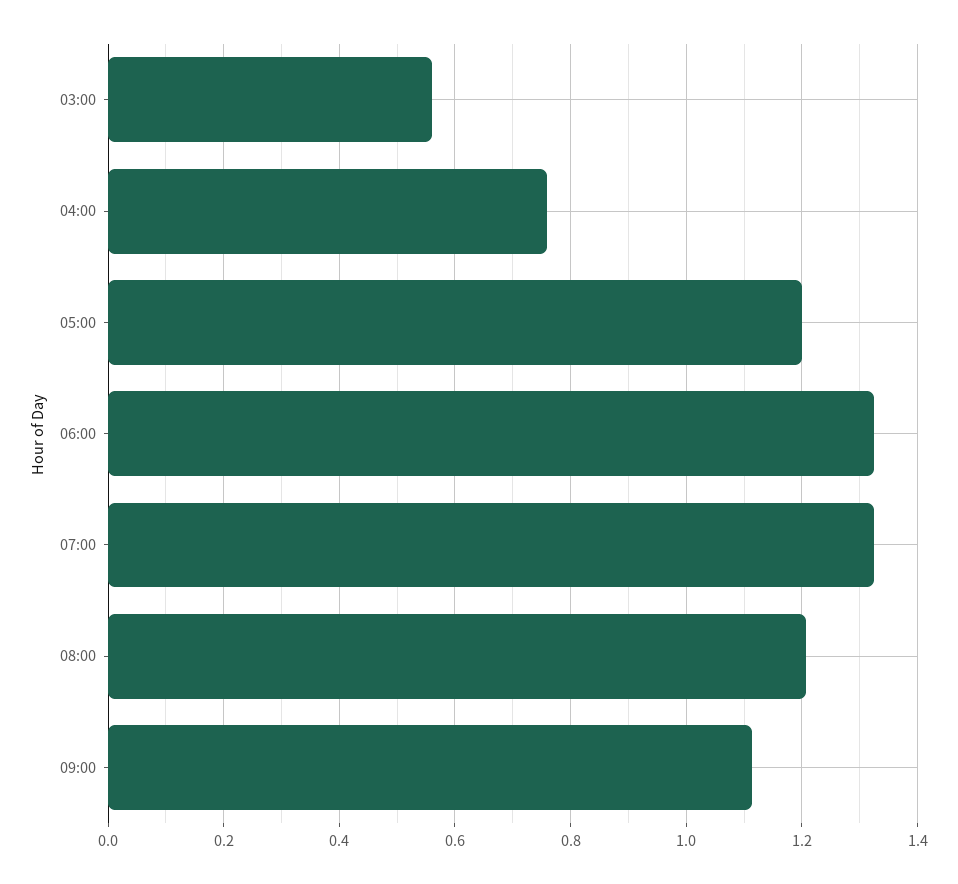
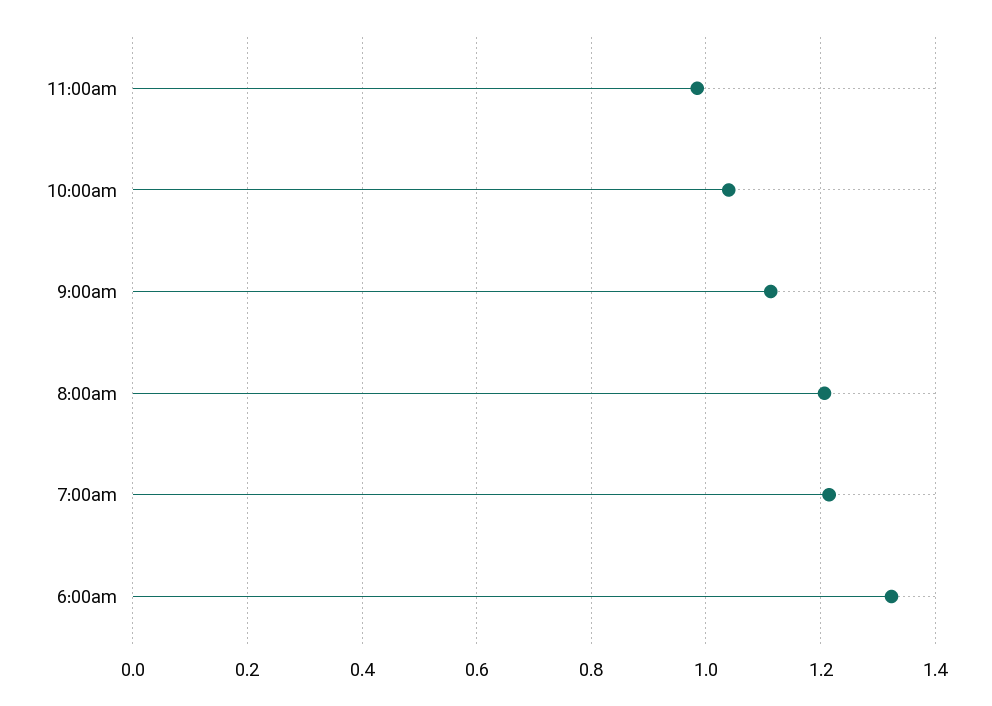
03:00: 0.56 -> none
04:00: 0.76 -> none
05:00: 1.2 -> none
07:00: 1.32 -> 1.22
11:00am: none -> 0.98
10:00am: none -> 1.04

